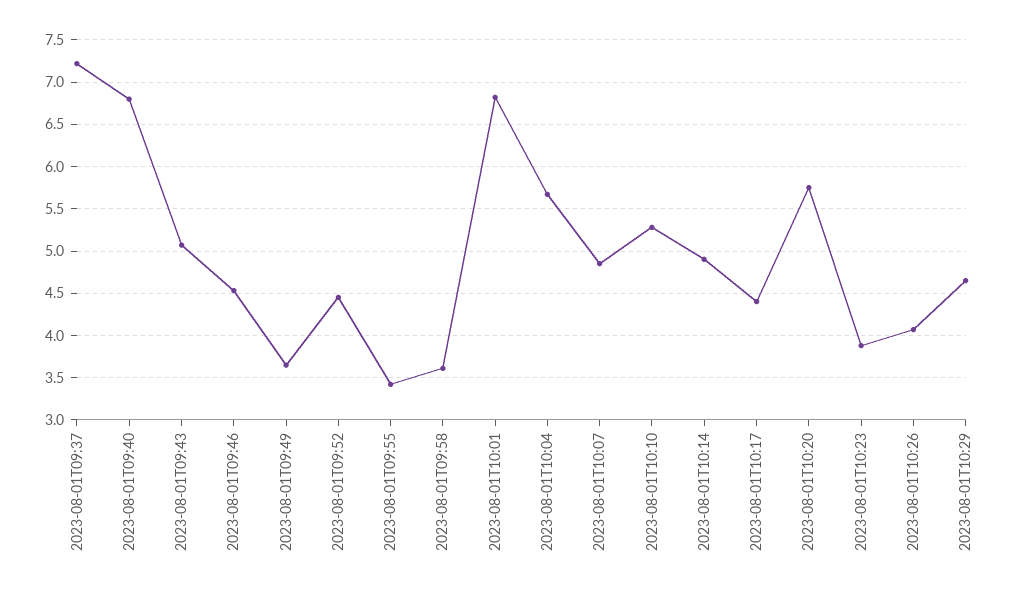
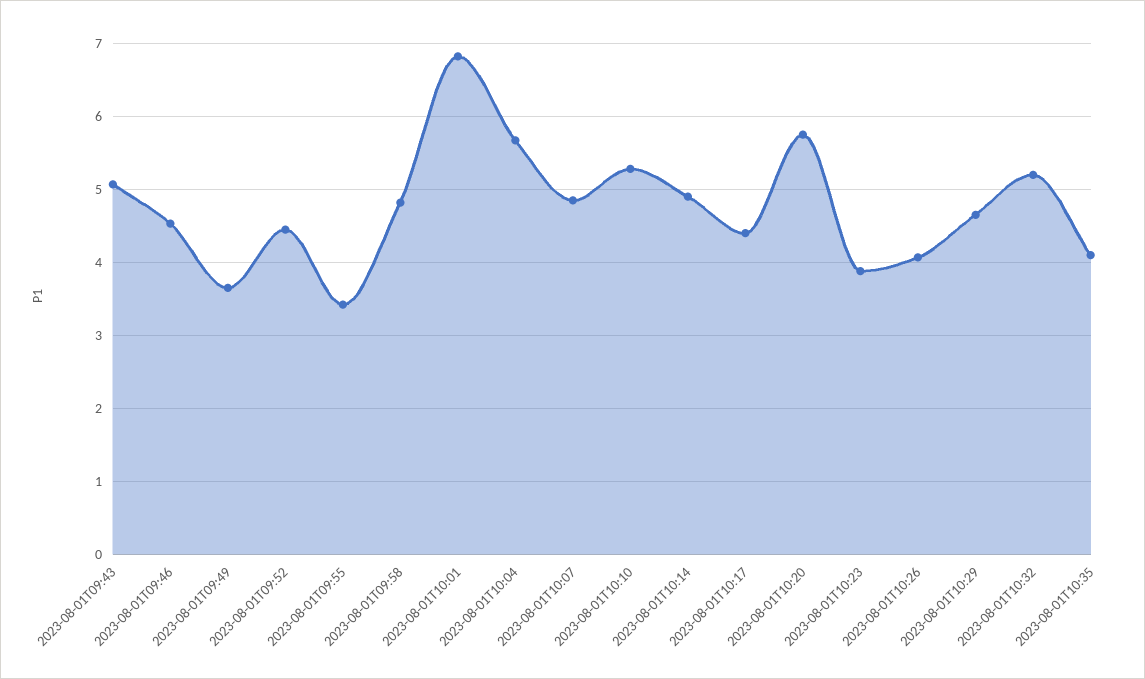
2023-08-01T09:37: 7.2 -> none
2023-08-01T09:40: 6.8 -> none
2023-08-01T09:58: 3.6 -> 4.8
2023-08-01T10:32: none -> 5.2
2023-08-01T10:35: none -> 4.1

